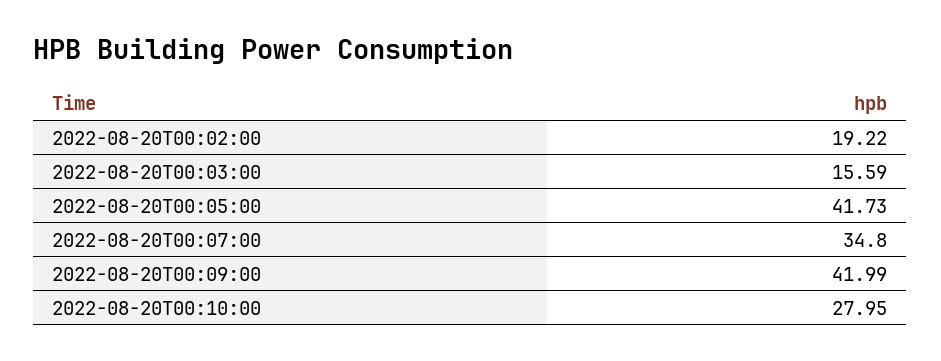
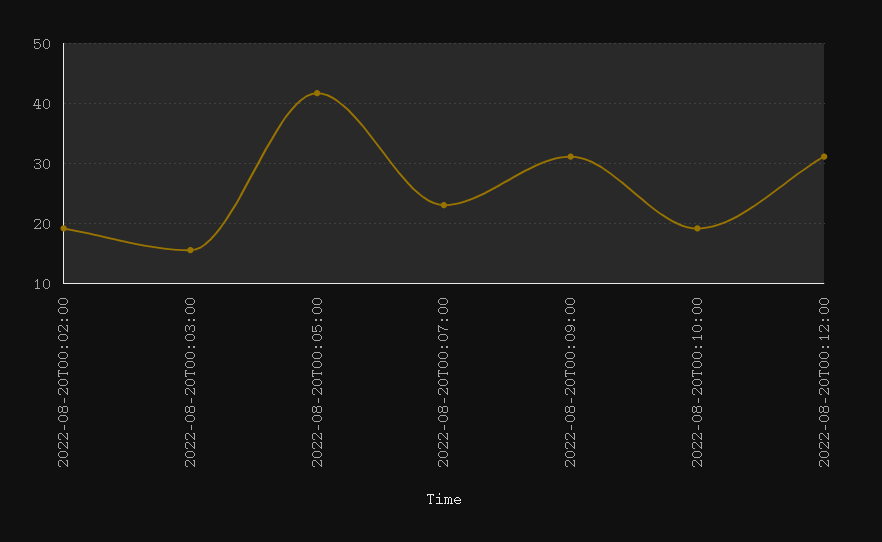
2022-08-20T00:07:00: 34.8 -> 23
2022-08-20T00:09:00: 41.99 -> 31
2022-08-20T00:10:00: 27.95 -> 19
2022-08-20T00:12:00: none -> 31

